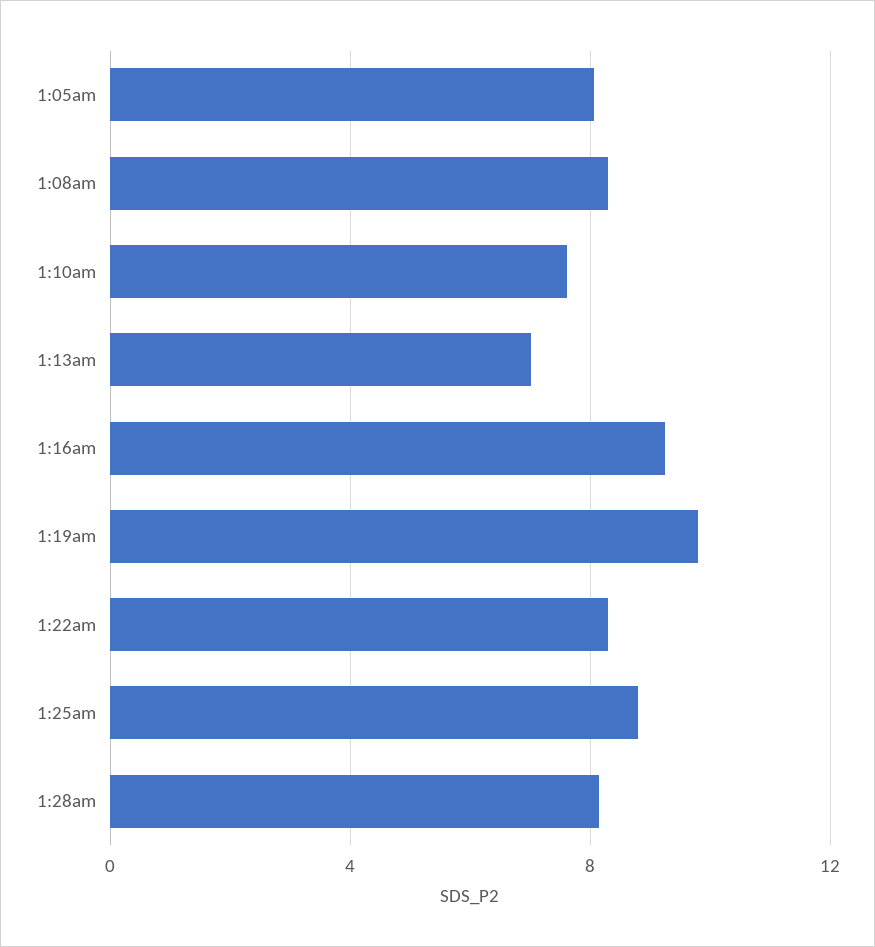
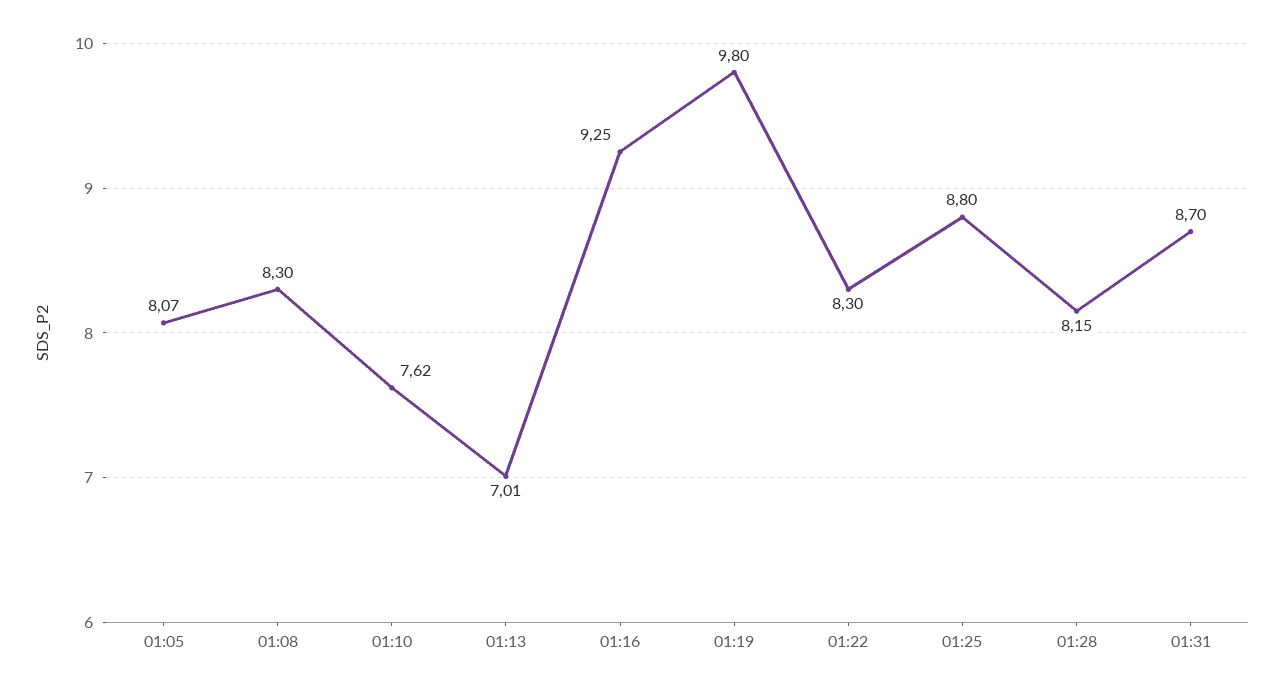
01:31: none -> 8.7

